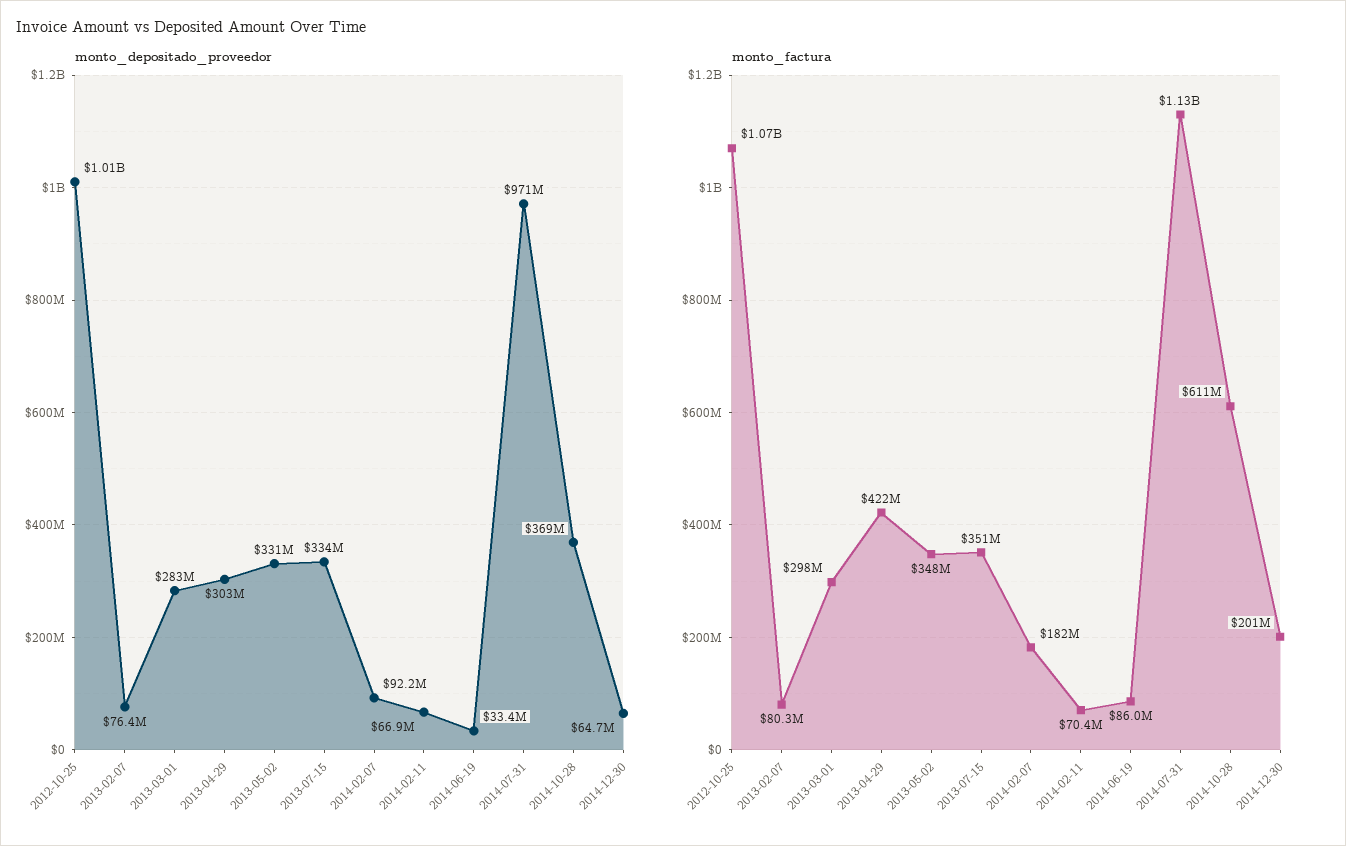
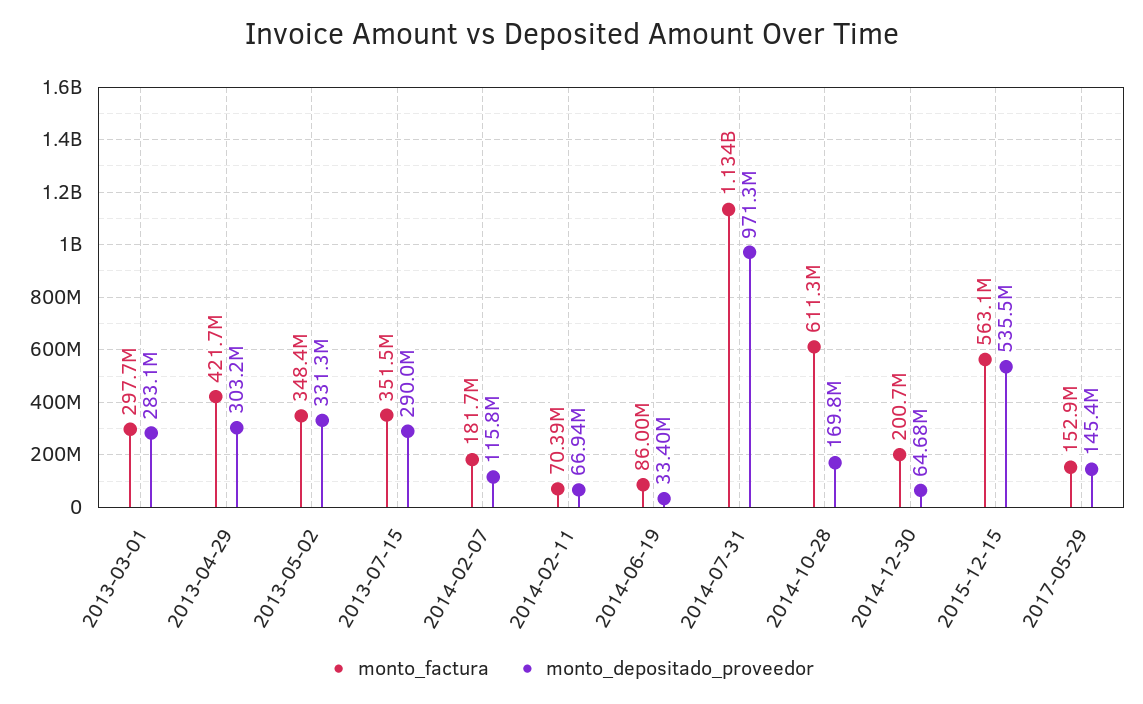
monto_depositado_proveedor, 2012-10-25: 1010000000 -> none
monto_depositado_proveedor, 2013-02-07: 76400000 -> none
monto_depositado_proveedor, 2013-07-15: 334000000 -> 290000000
monto_depositado_proveedor, 2014-02-07: 92200000 -> 115800000
monto_depositado_proveedor, 2014-10-28: 369000000 -> 169800000
monto_factura, 2012-10-25: 1070000000 -> none
monto_factura, 2013-02-07: 80300000 -> none
monto_factura, 2015-12-15: none -> 563100000
monto_depositado_proveedor, 2015-12-15: none -> 535500000
monto_factura, 2017-05-29: none -> 152900000
monto_depositado_proveedor, 2017-05-29: none -> 145400000

